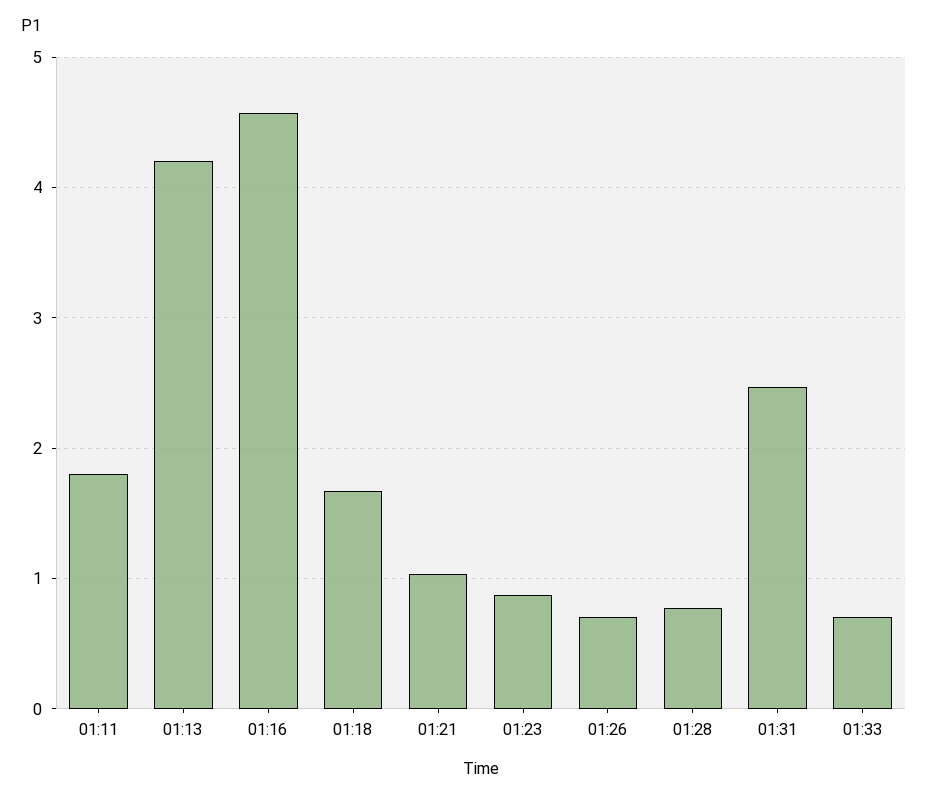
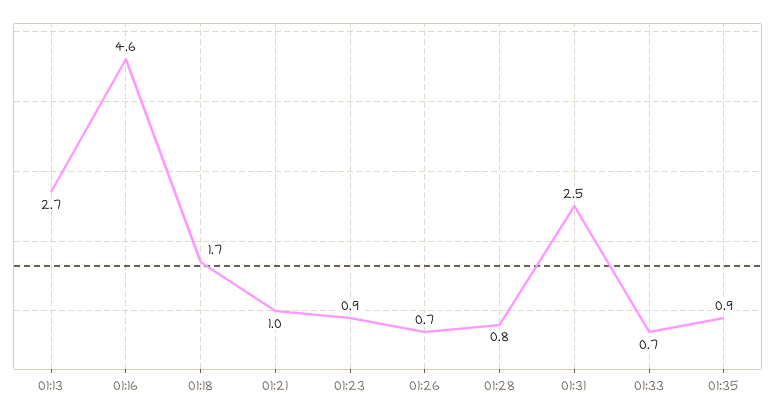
01:11: 1.8 -> none
01:13: 4.2 -> 2.7
01:35: none -> 0.9

